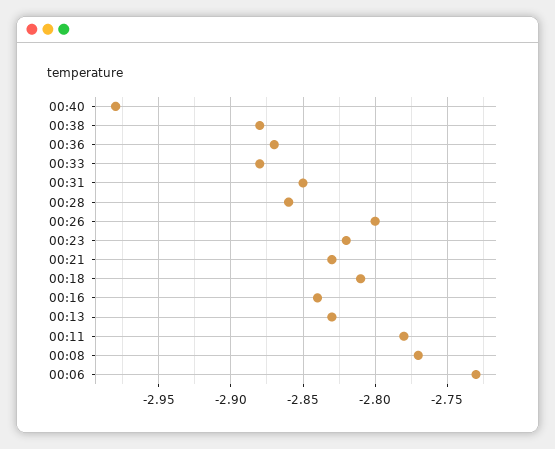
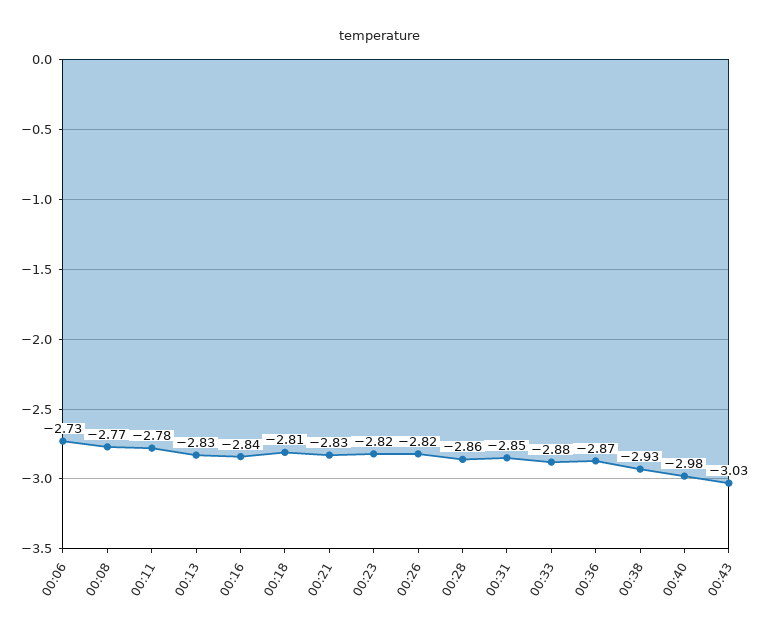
00:38: -2.88 -> -2.93
00:26: -2.8 -> -2.82
00:43: none -> -3.03

